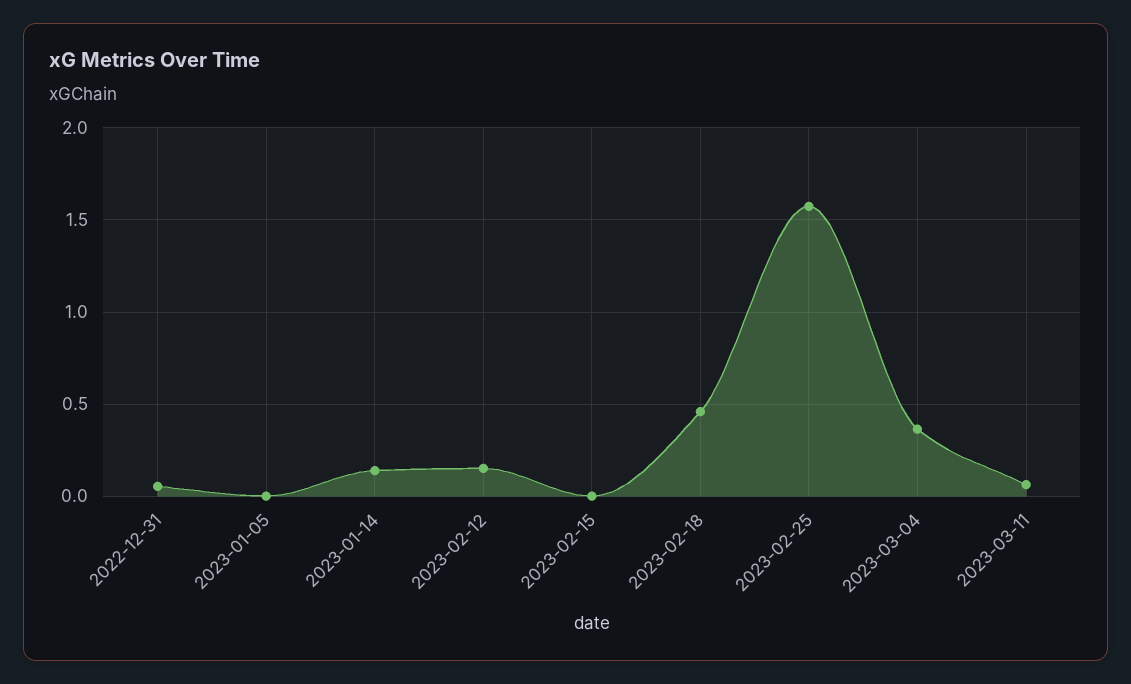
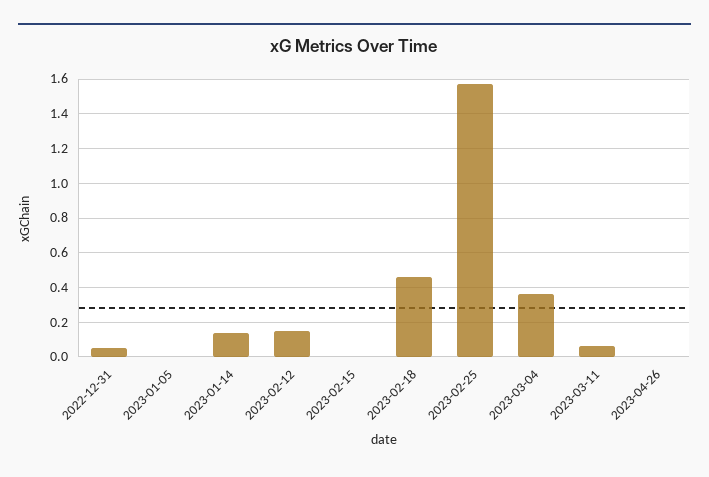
2023-04-26: none -> 0

